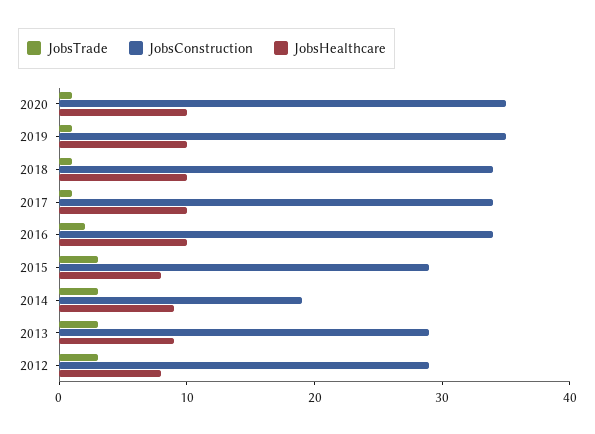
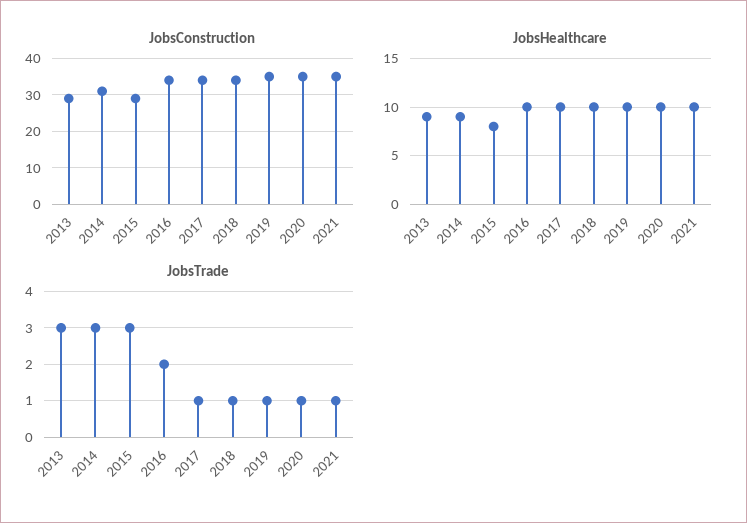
JobsConstruction, 2014: 19 -> 30
JobsTrade, 2012: 3 -> none
JobsConstruction, 2012: 29 -> none
JobsHealthcare, 2012: 8 -> none
JobsConstruction, 2021: none -> 35
JobsHealthcare, 2021: none -> 10
JobsTrade, 2021: none -> 1

